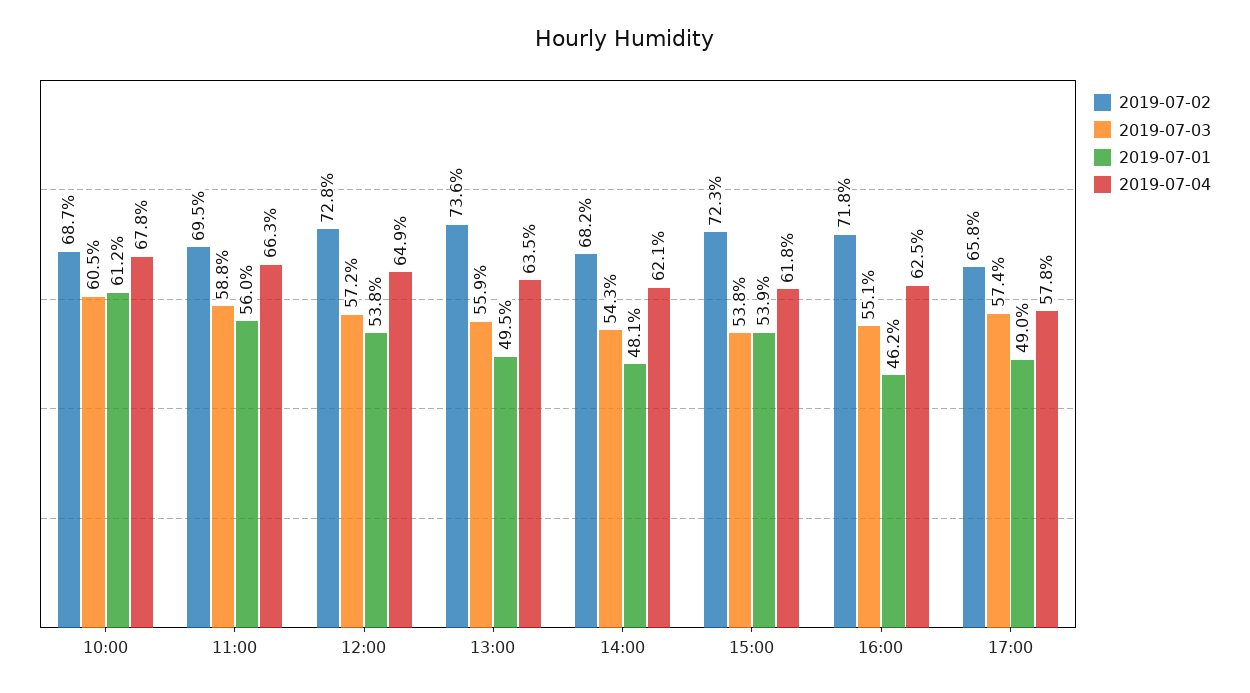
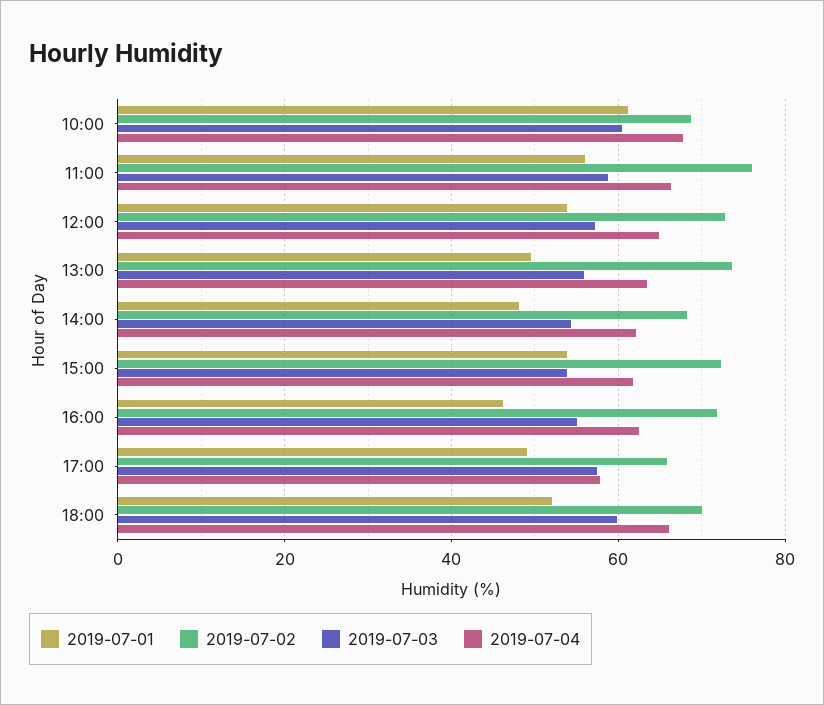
2019-07-02, 11:00: 69.5 -> 76
2019-07-01, 18:00: none -> 52
2019-07-02, 18:00: none -> 70
2019-07-03, 18:00: none -> 60
2019-07-04, 18:00: none -> 66

